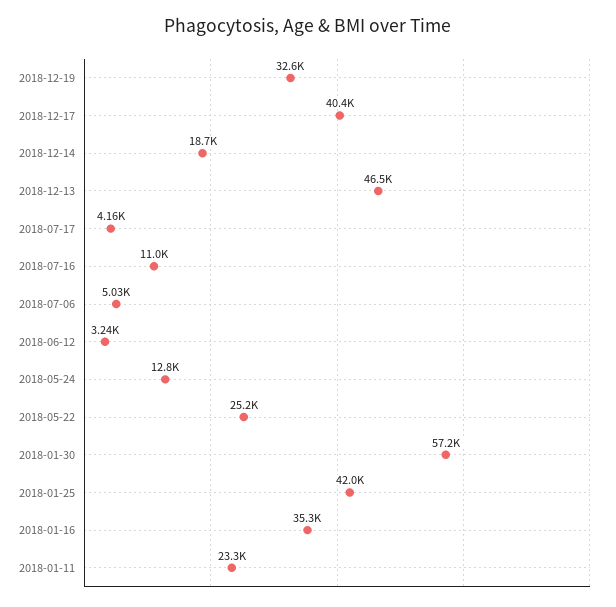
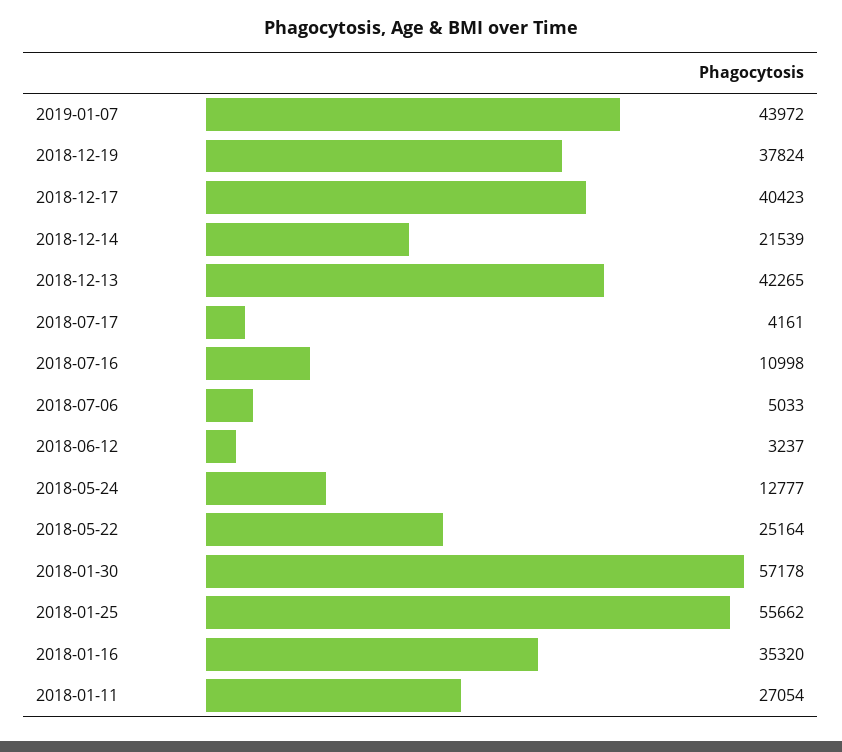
2018-12-19: 32600 -> 37824
2018-12-14: 18700 -> 21539
2018-12-13: 46500 -> 42265
2018-01-25: 42000 -> 55662
2018-01-11: 23300 -> 27054
2019-01-07: none -> 43972

